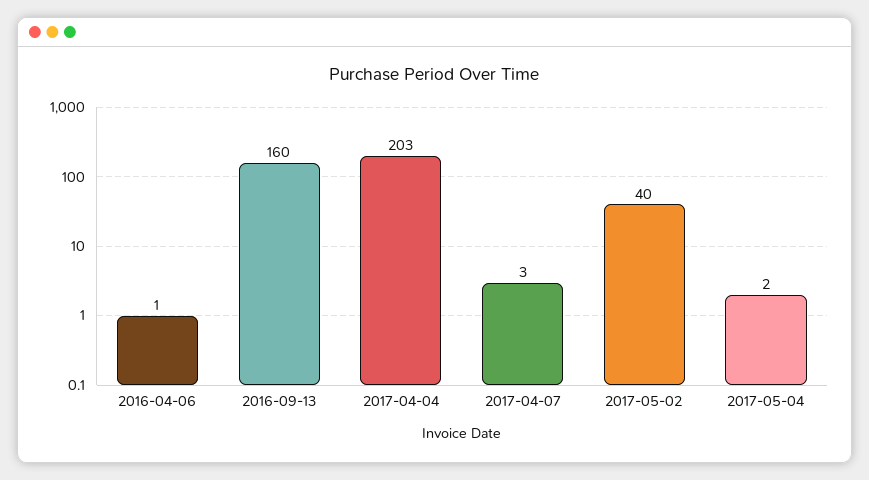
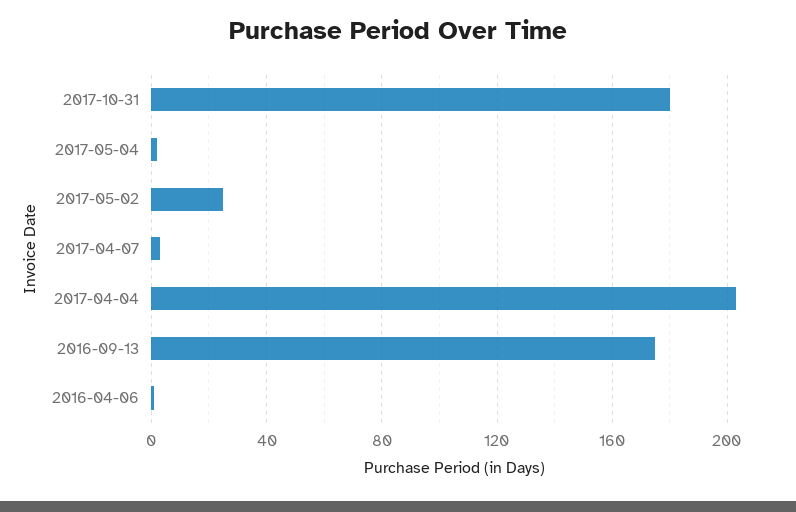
2016-09-13: 160 -> 175
2017-05-02: 40 -> 25
2017-10-31: none -> 180

